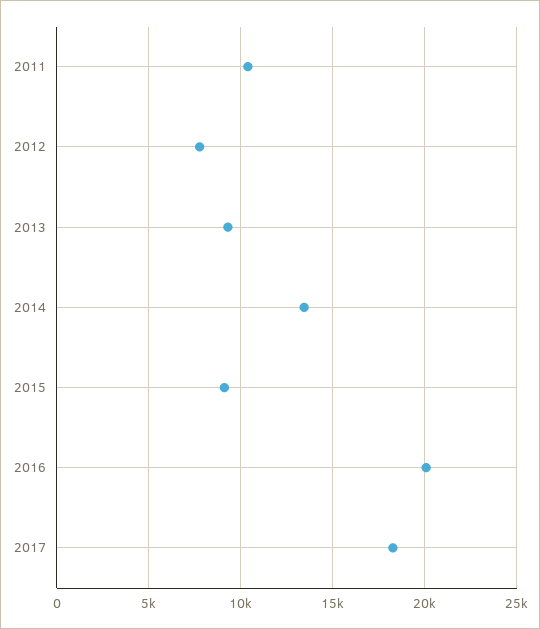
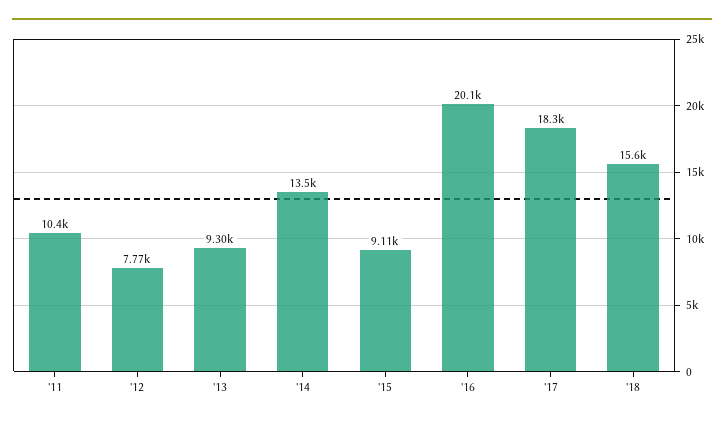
'18: none -> 15600

